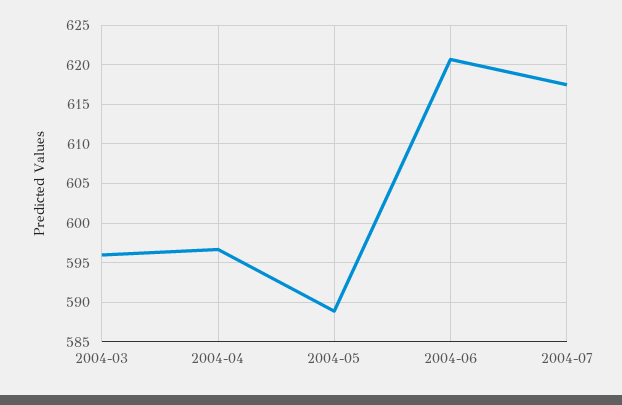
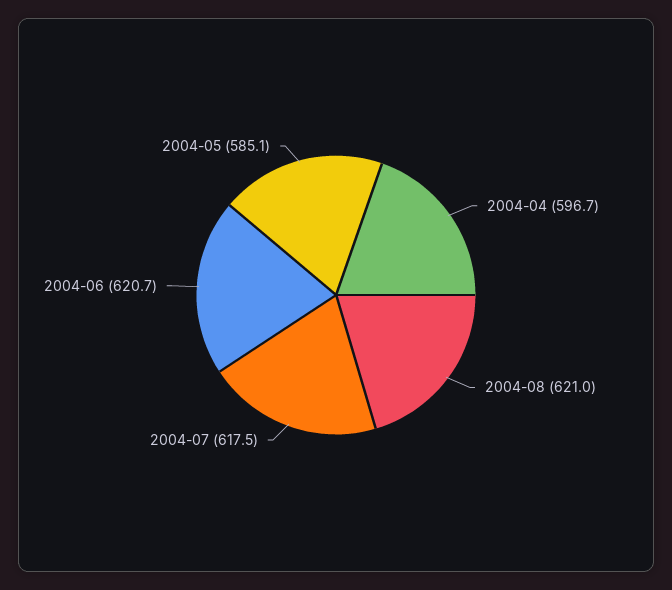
2004-03: 596 -> none
2004-05: 589 -> 585.1
2004-08: none -> 621

